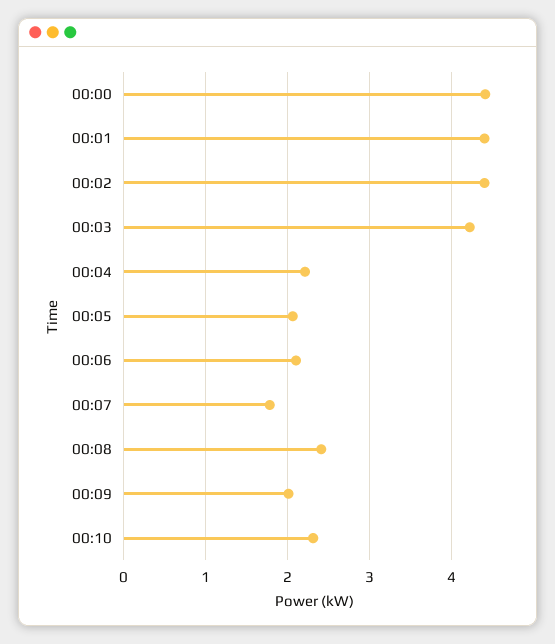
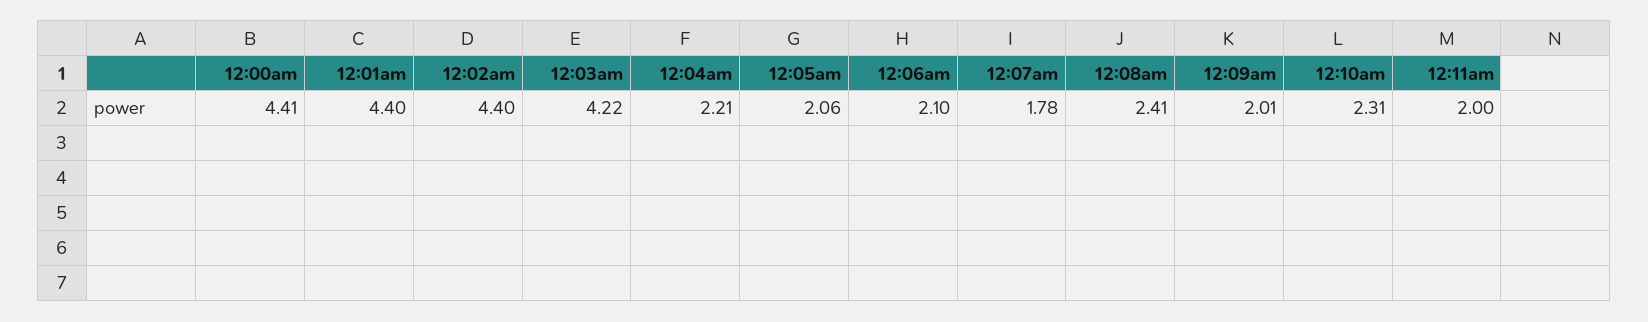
12:11am: none -> 2

